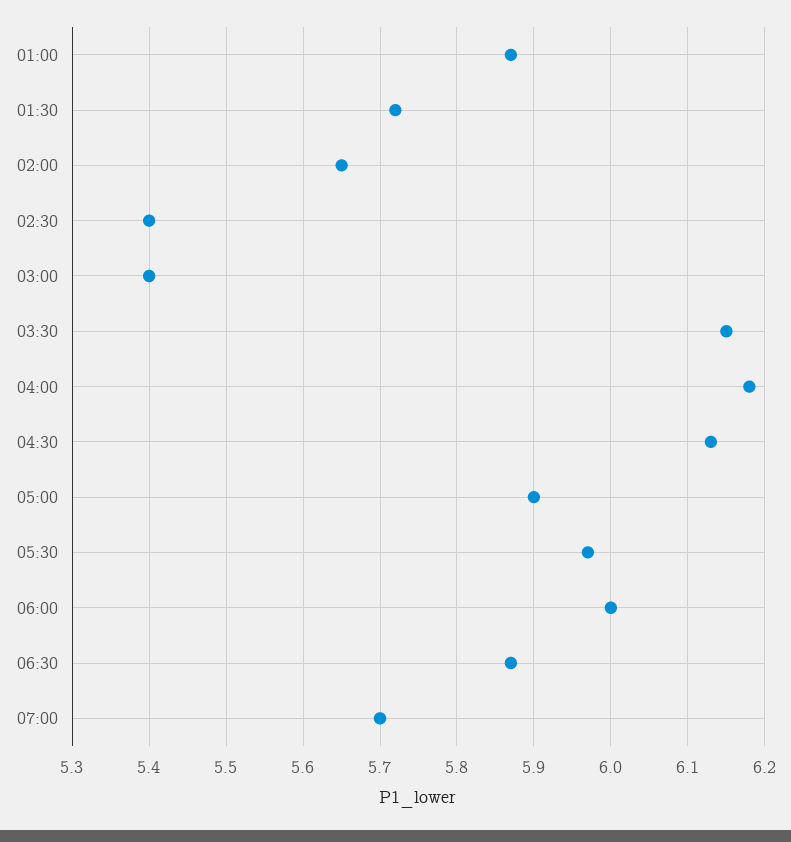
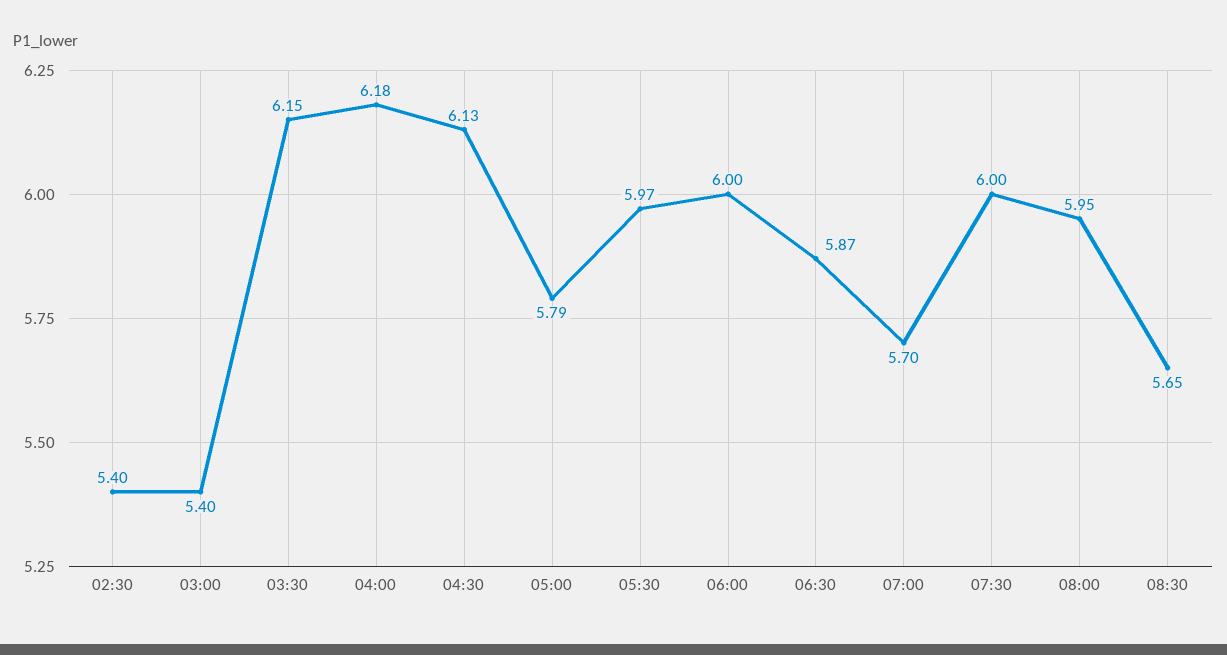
01:00: 5.87 -> none
01:30: 5.72 -> none
02:00: 5.65 -> none
05:00: 5.9 -> 5.79
07:30: none -> 6
08:00: none -> 5.95
08:30: none -> 5.65

